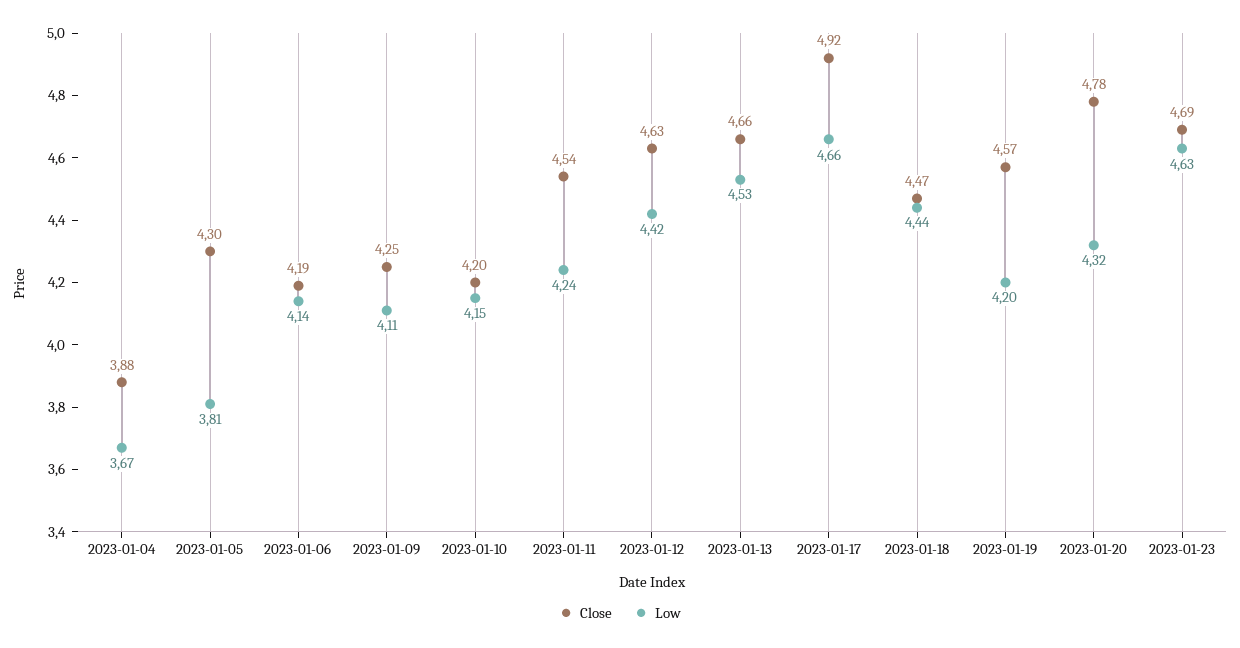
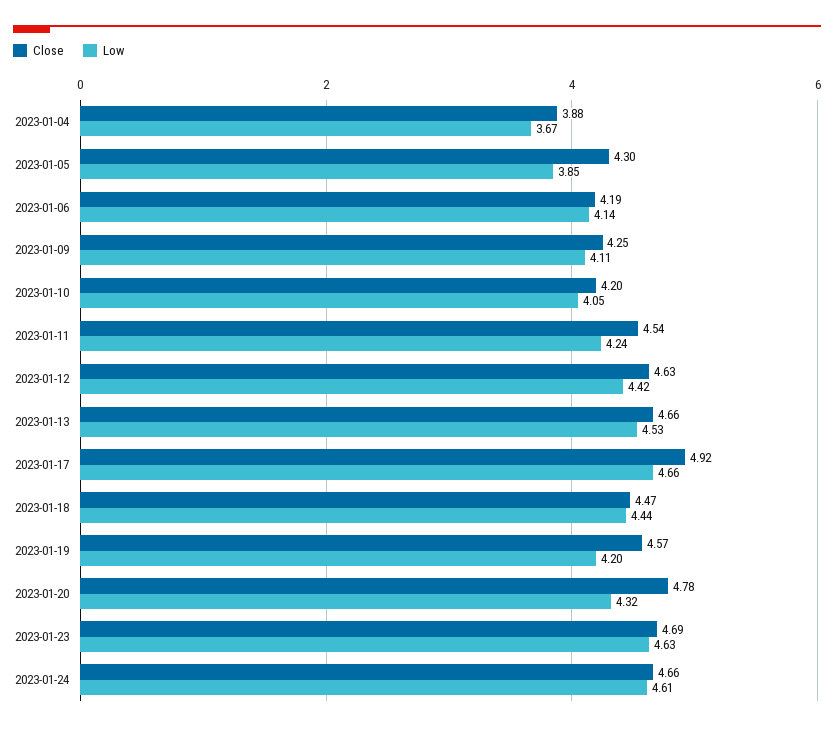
Low, 2023-01-05: 3.81 -> 3.85
Low, 2023-01-10: 4.15 -> 4.05
Close, 2023-01-24: none -> 4.66
Low, 2023-01-24: none -> 4.61

